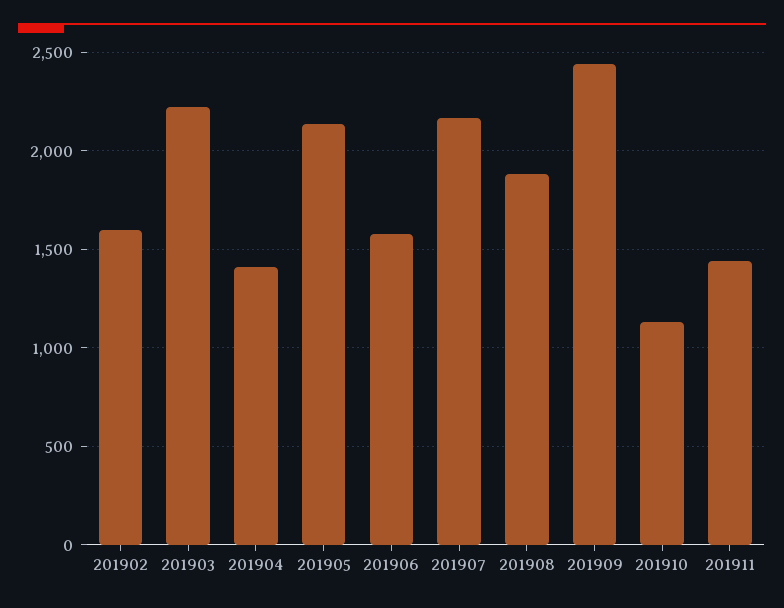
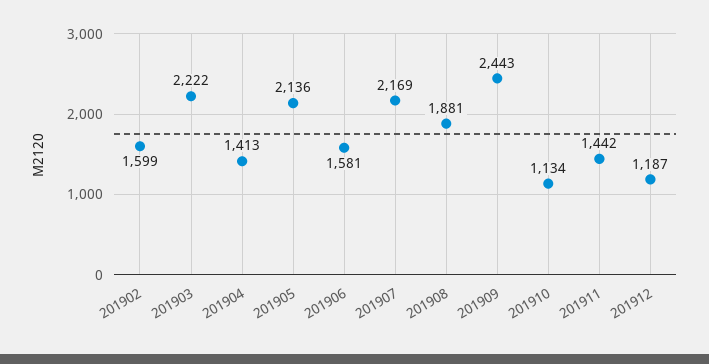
201912: none -> 1187

